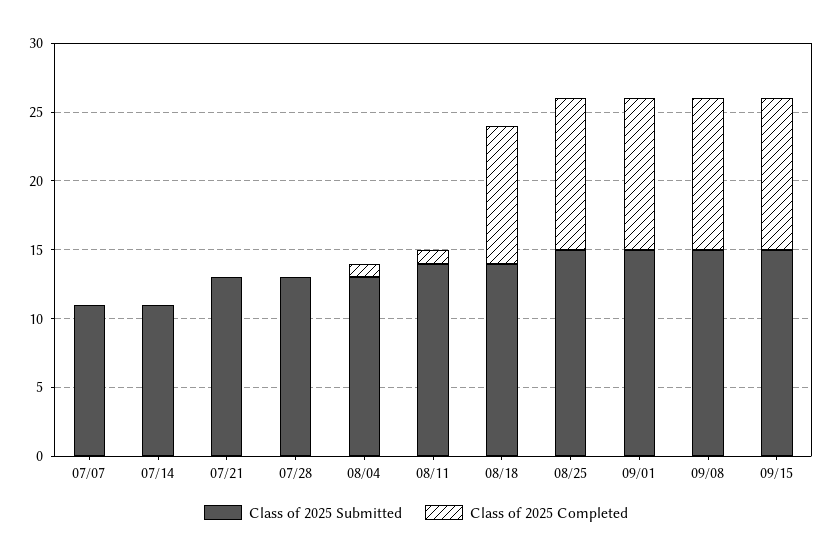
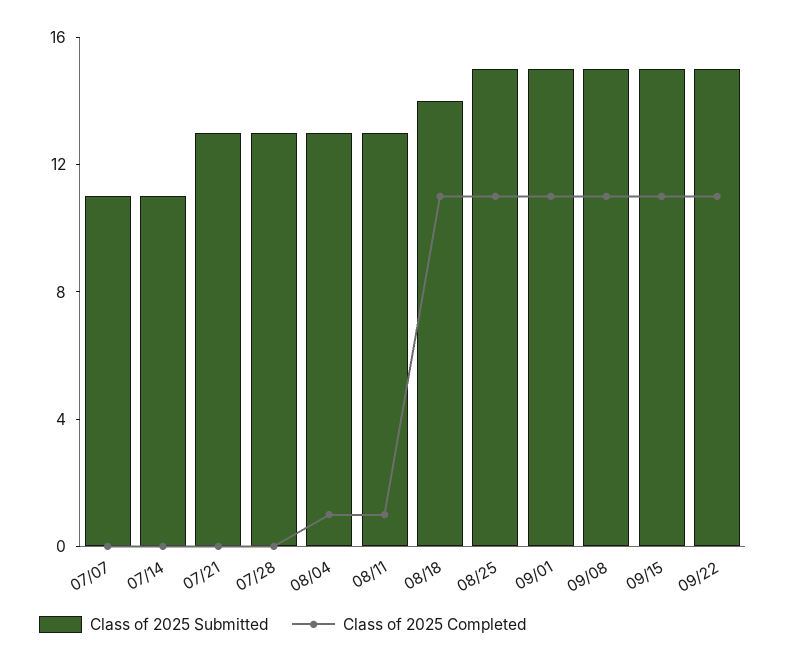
Class of 2025 Submitted, 08/11: 14 -> 13
Class of 2025 Completed, 08/18: 10 -> 11
Class of 2025 Submitted, 09/22: none -> 15
Class of 2025 Completed, 09/22: none -> 11

